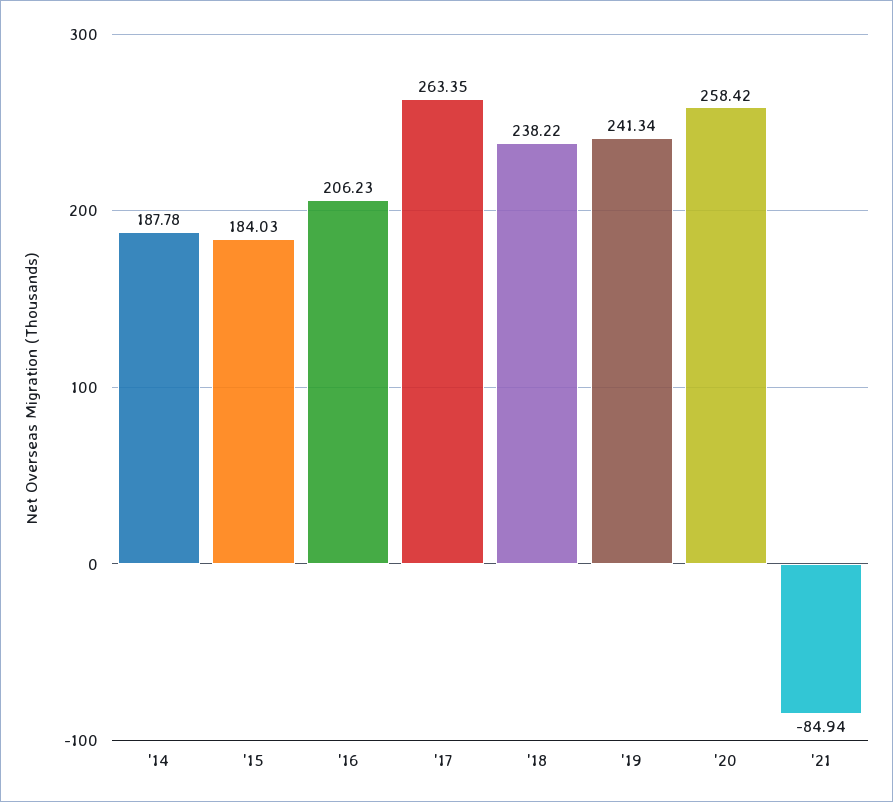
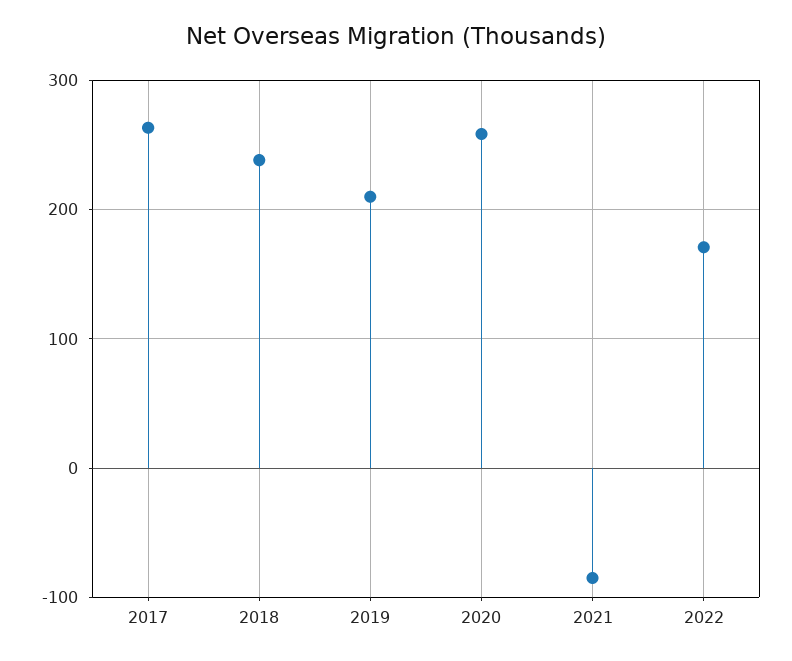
'14: 187.78 -> none
'15: 184.03 -> none
'16: 206.23 -> none
'19: 241.34 -> 210
2022: none -> 170

